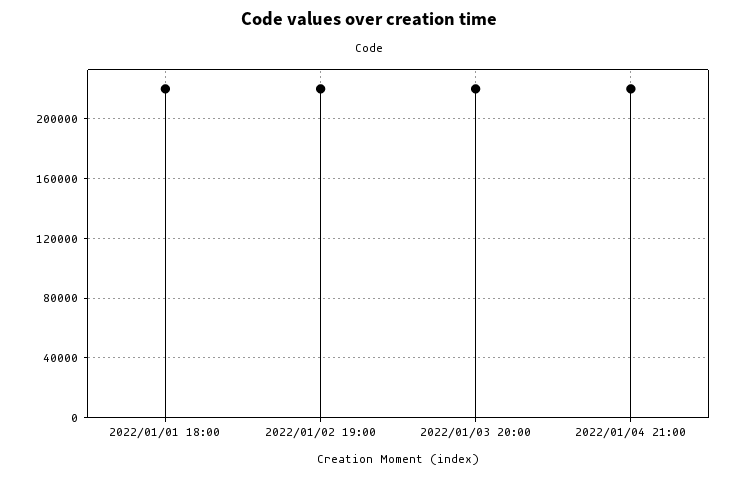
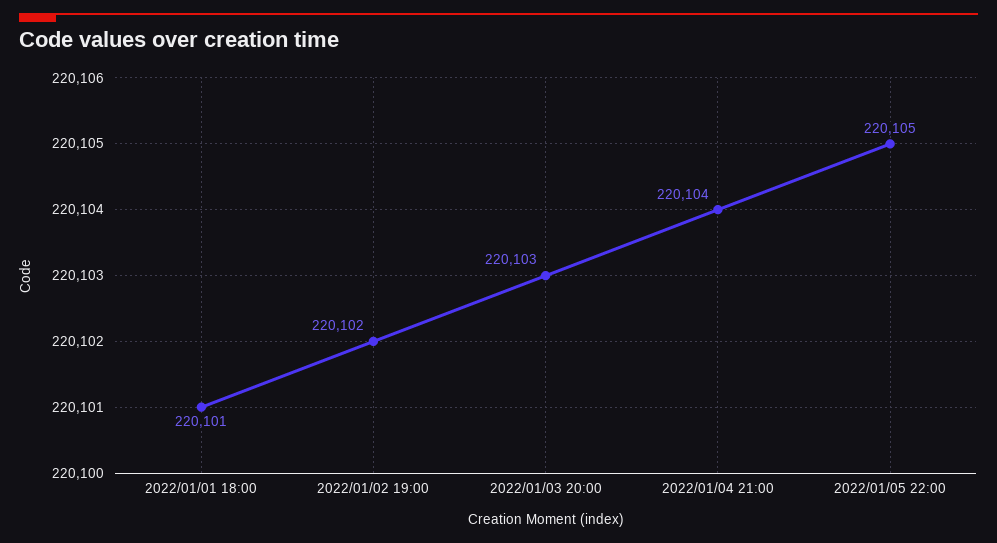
2022/01/05 22:00: none -> 220105

